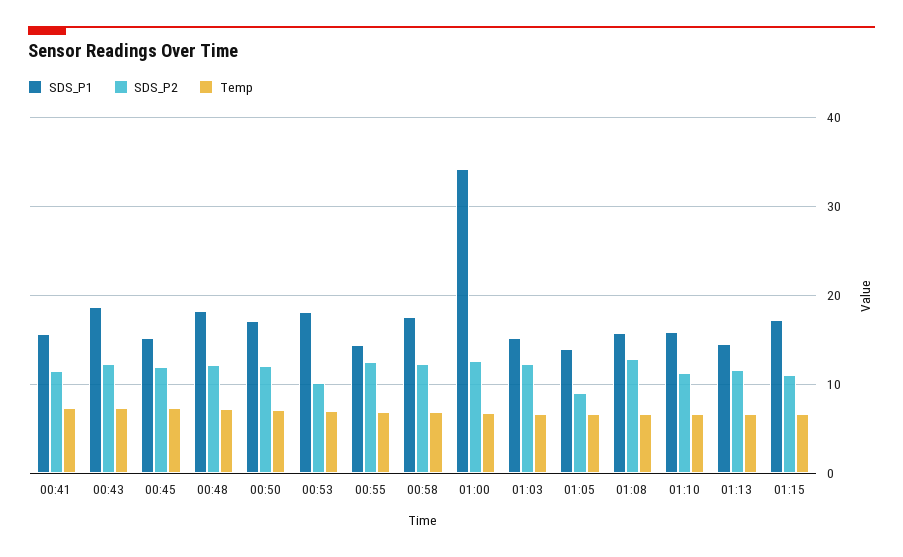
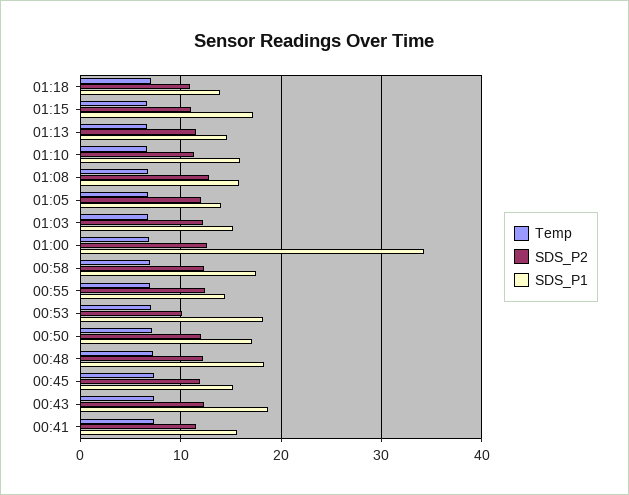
SDS_P2, 01:05: 9 -> 12
Temp, 01:18: none -> 7
SDS_P2, 01:18: none -> 11
SDS_P1, 01:18: none -> 14

